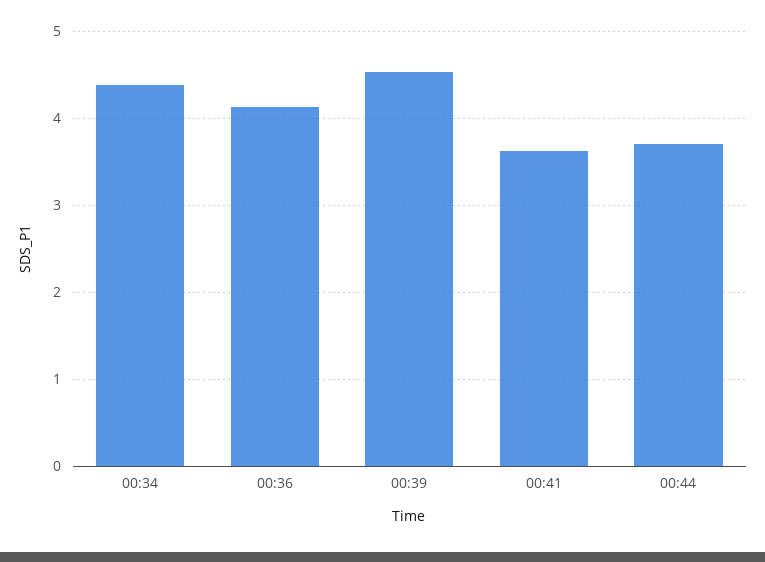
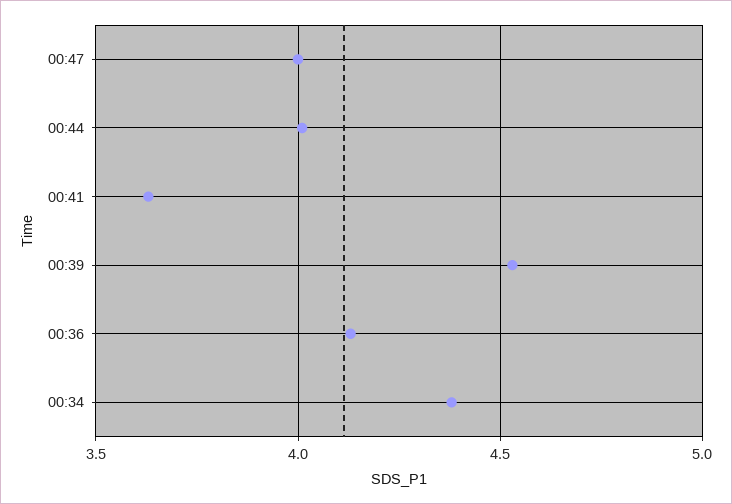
00:44: 3.7 -> 4
00:47: none -> 4

